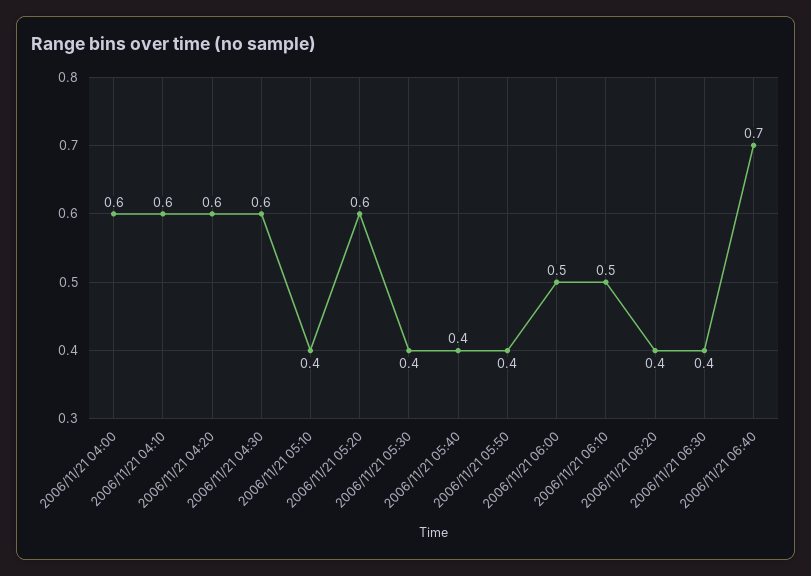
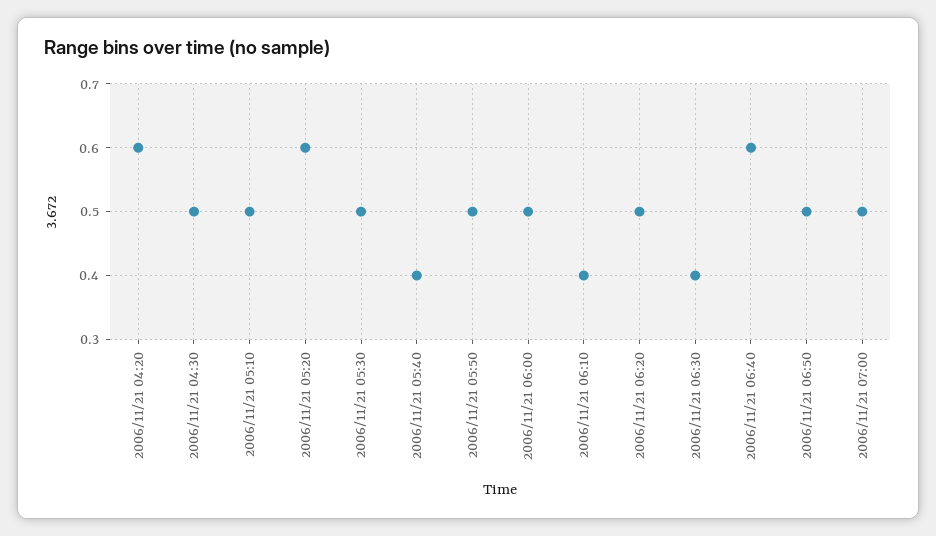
2006/11/21 04:00: 0.6 -> none
2006/11/21 04:10: 0.6 -> none
2006/11/21 04:30: 0.6 -> 0.5
2006/11/21 05:10: 0.4 -> 0.5
2006/11/21 05:30: 0.4 -> 0.5
2006/11/21 05:50: 0.4 -> 0.5
2006/11/21 06:10: 0.5 -> 0.4
2006/11/21 06:20: 0.4 -> 0.5
2006/11/21 06:40: 0.7 -> 0.6
2006/11/21 06:50: none -> 0.5
2006/11/21 07:00: none -> 0.5

